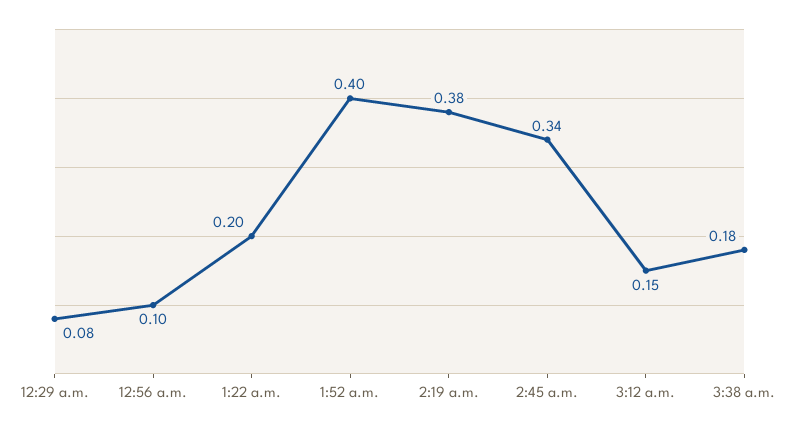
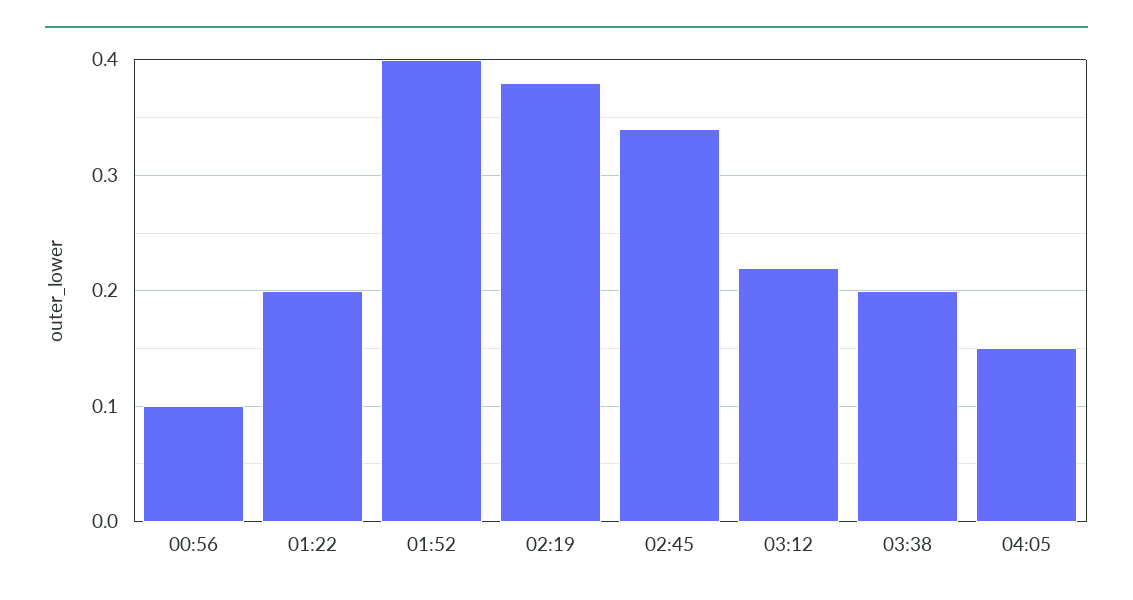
12:29 a.m.: 0.08 -> none
3:12 a.m.: 0.15 -> 0.22
3:38 a.m.: 0.18 -> 0.2
04:05: none -> 0.15

